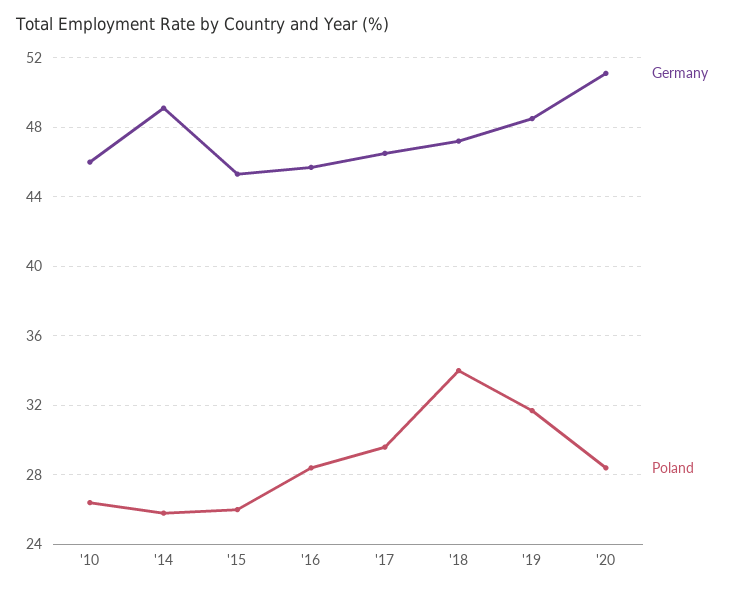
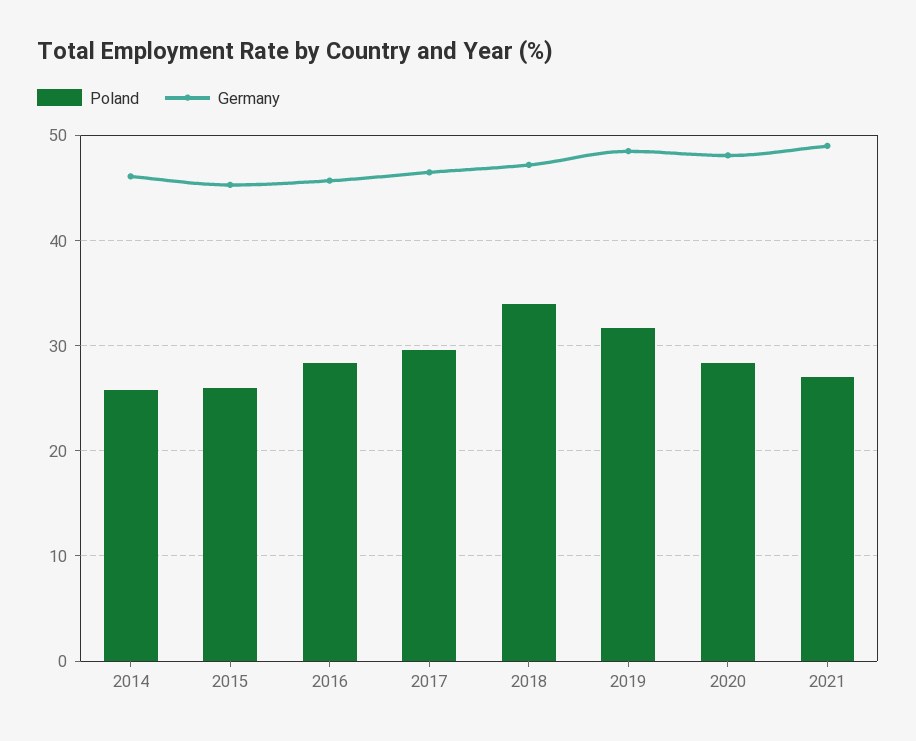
Germany, '10: 46 -> none
Poland, '10: 26.5 -> none
Germany, '14: 49 -> 46
Germany, '20: 51 -> 48
Poland, 2021: none -> 27
Germany, 2021: none -> 49

